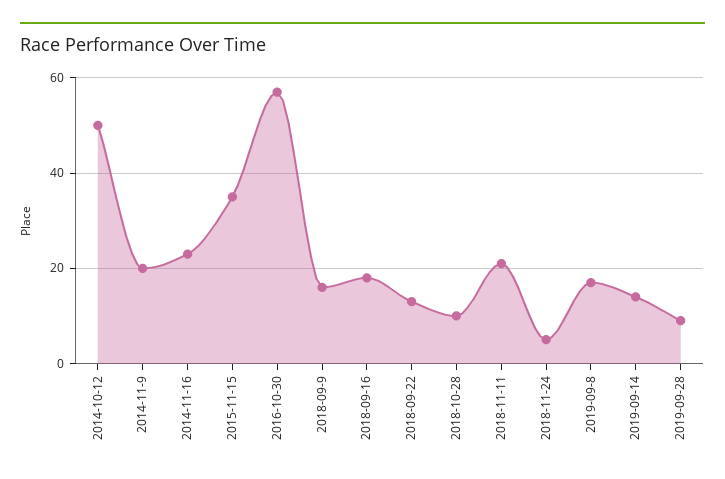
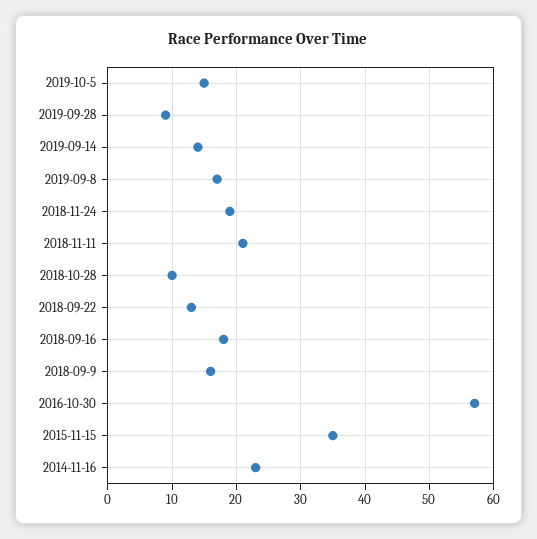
2014-10-12: 50 -> none
2014-11-9: 20 -> none
2018-11-24: 5 -> 19
2019-10-5: none -> 15

